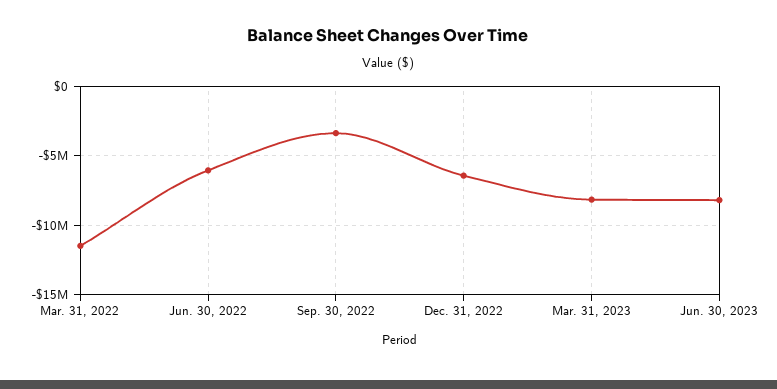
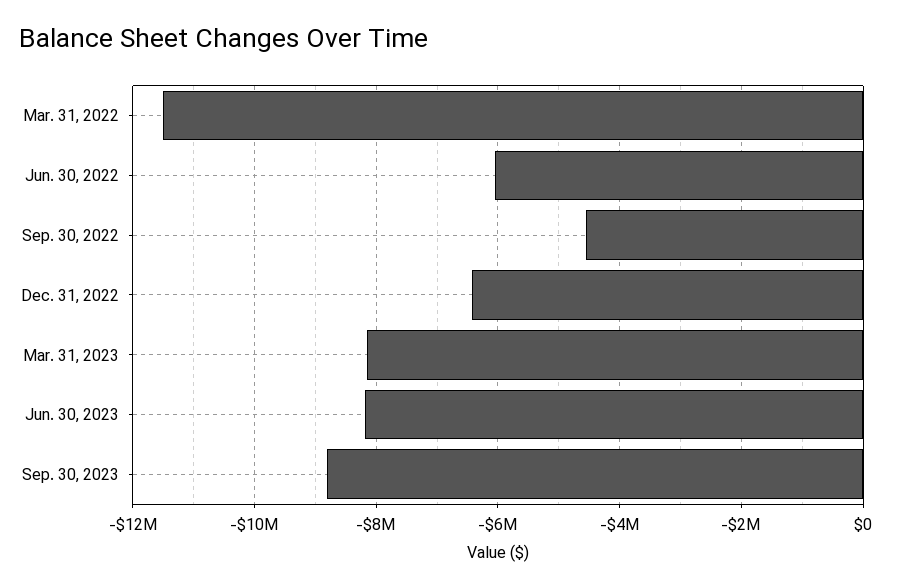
Sep. 30, 2022: -3500000 -> -4600000
Sep. 30, 2023: none -> -8800000

